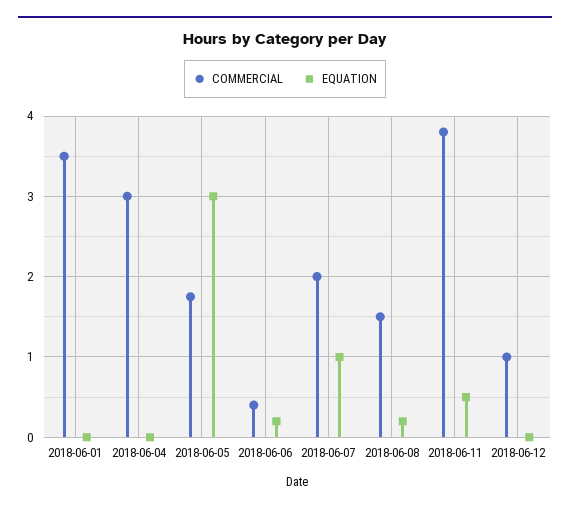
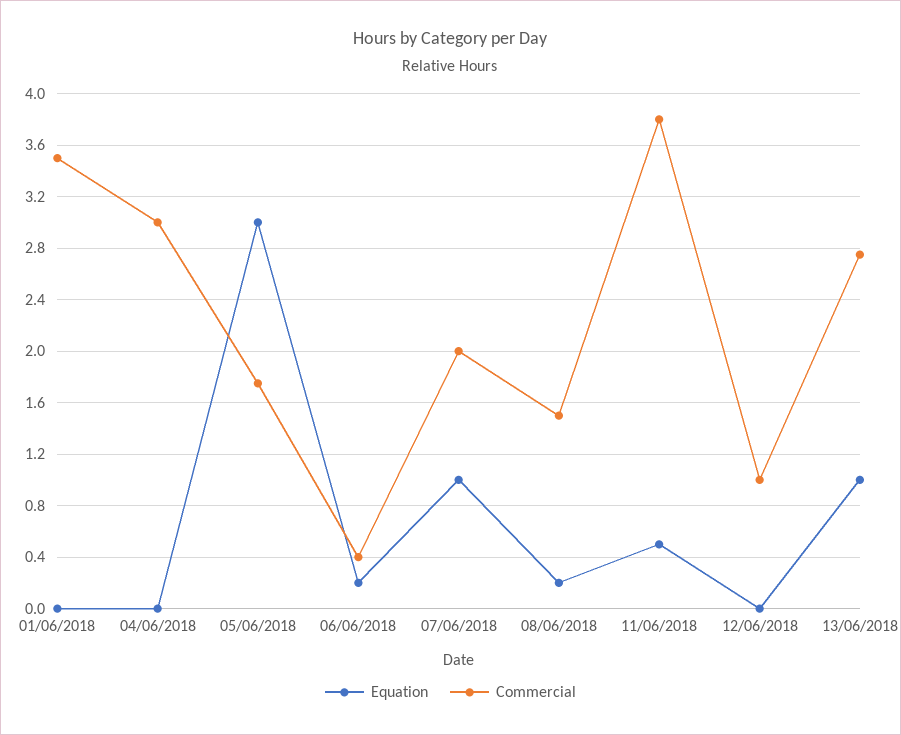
EQUATION, 13/06/2018: none -> 1
COMMERCIAL, 13/06/2018: none -> 2.75

